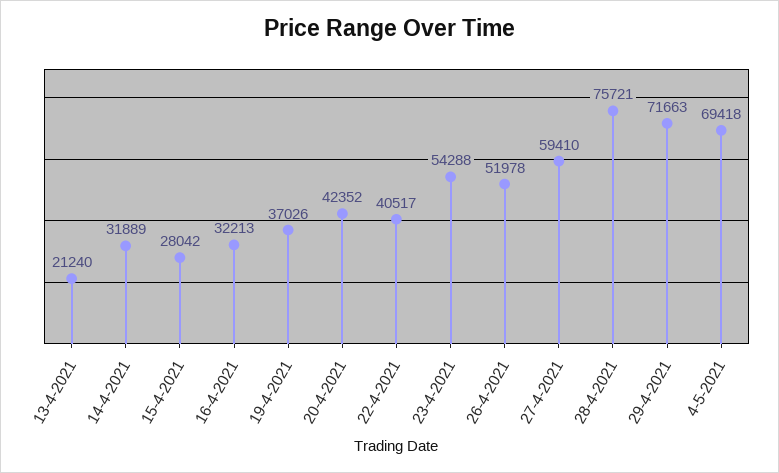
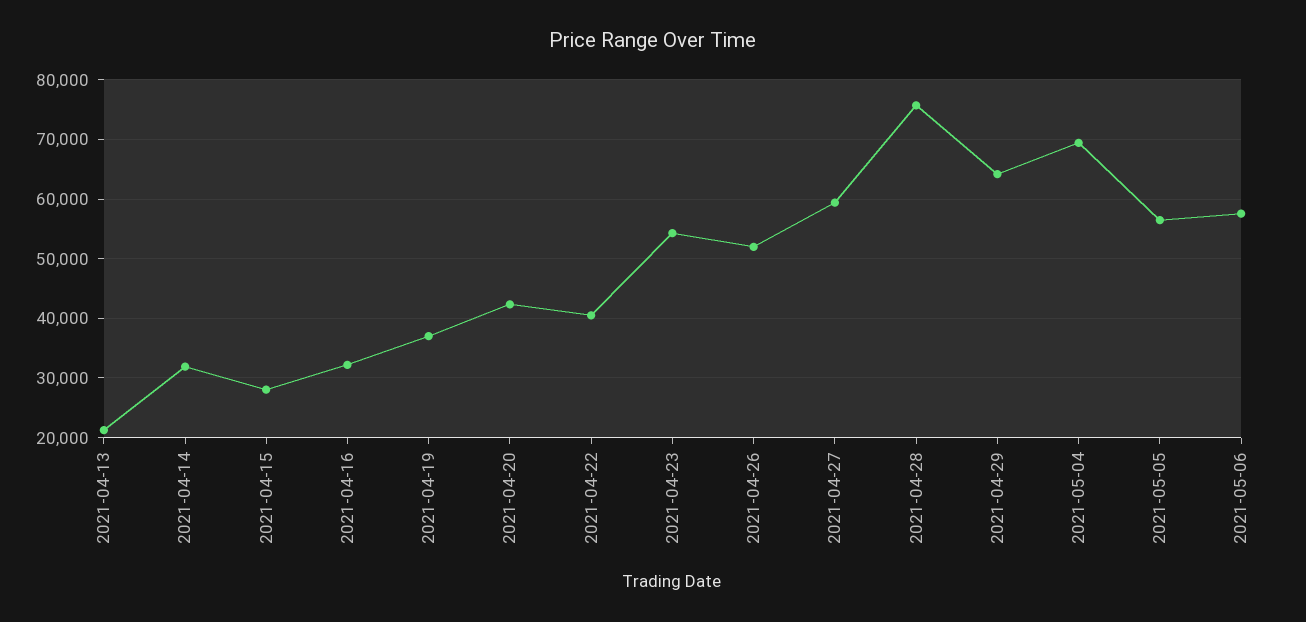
29-4-2021: 71663 -> 64000
2021-05-05: none -> 56000
2021-05-06: none -> 58000

